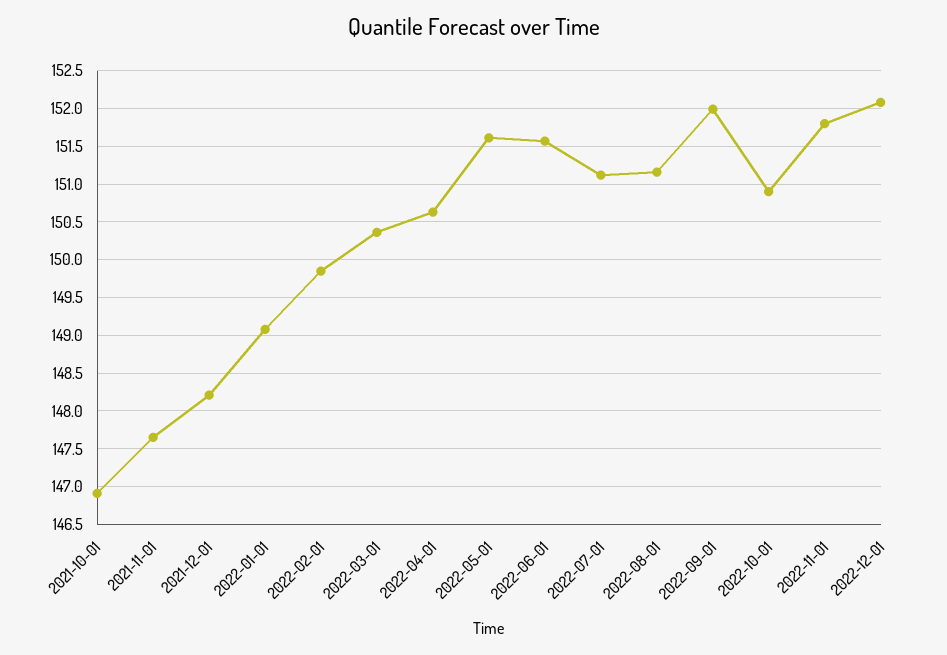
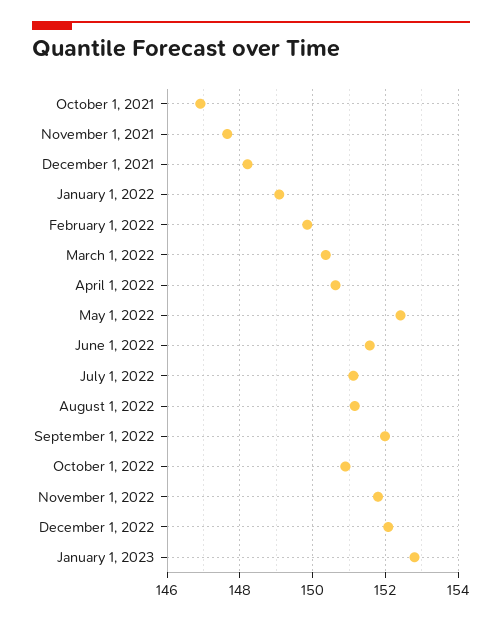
2022-05-01: 151.6 -> 152.4
January 1, 2023: none -> 152.8

